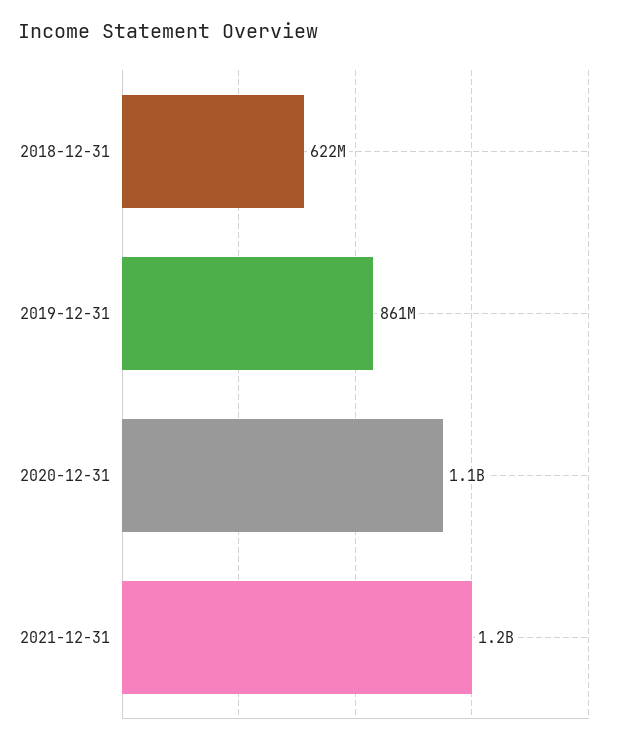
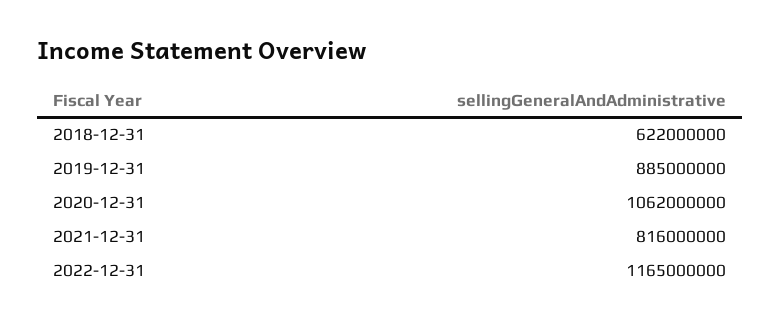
2019-12-31: 861000000 -> 885000000
2021-12-31: 1200000000 -> 816000000
2022-12-31: none -> 1165000000

